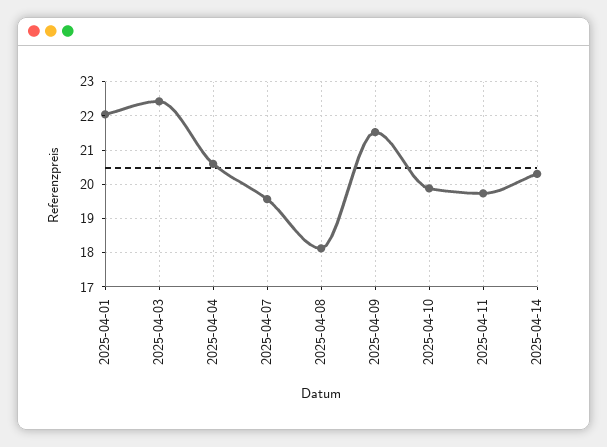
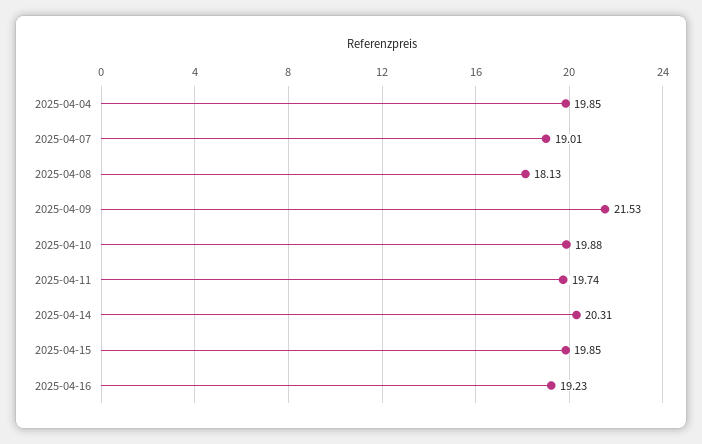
2025-04-01: 22 -> none
2025-04-03: 22.4 -> none
2025-04-04: 20.6 -> 19.85
2025-04-07: 19.6 -> 19.01
2025-04-15: none -> 19.85
2025-04-16: none -> 19.23

